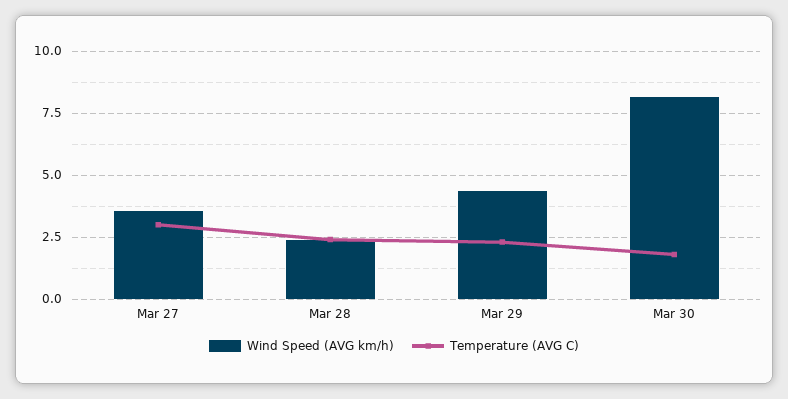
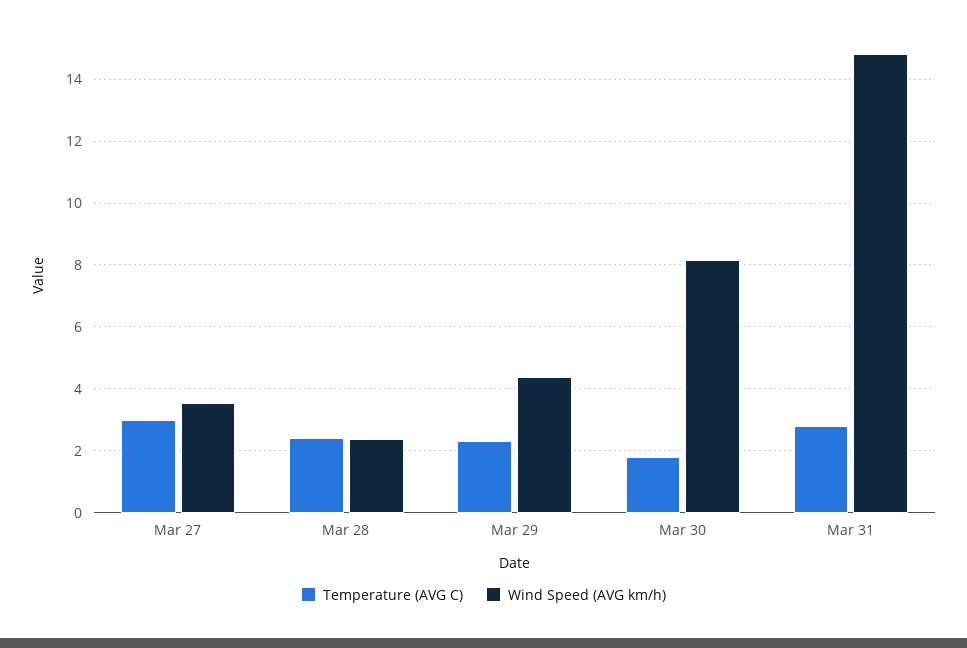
Temperature (AVG C), Mar 31: none -> 2.8
Wind Speed (AVG km/h), Mar 31: none -> 14.8

